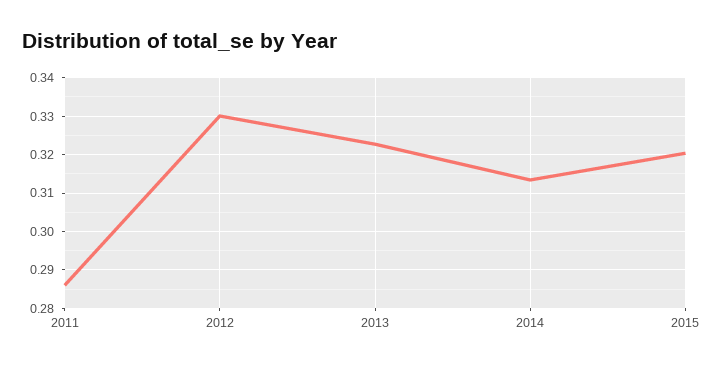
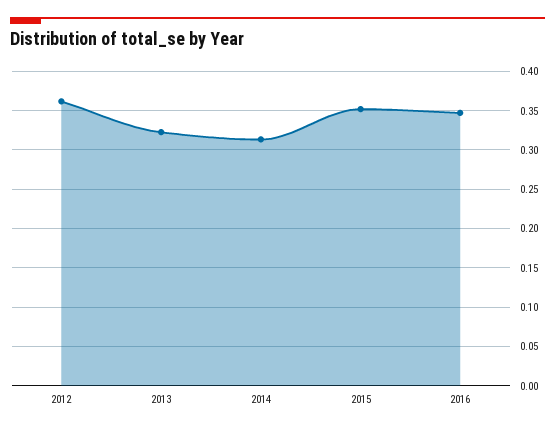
2011: 0.286 -> none
2012: 0.33 -> 0.36
2015: 0.32 -> 0.35
2016: none -> 0.35

